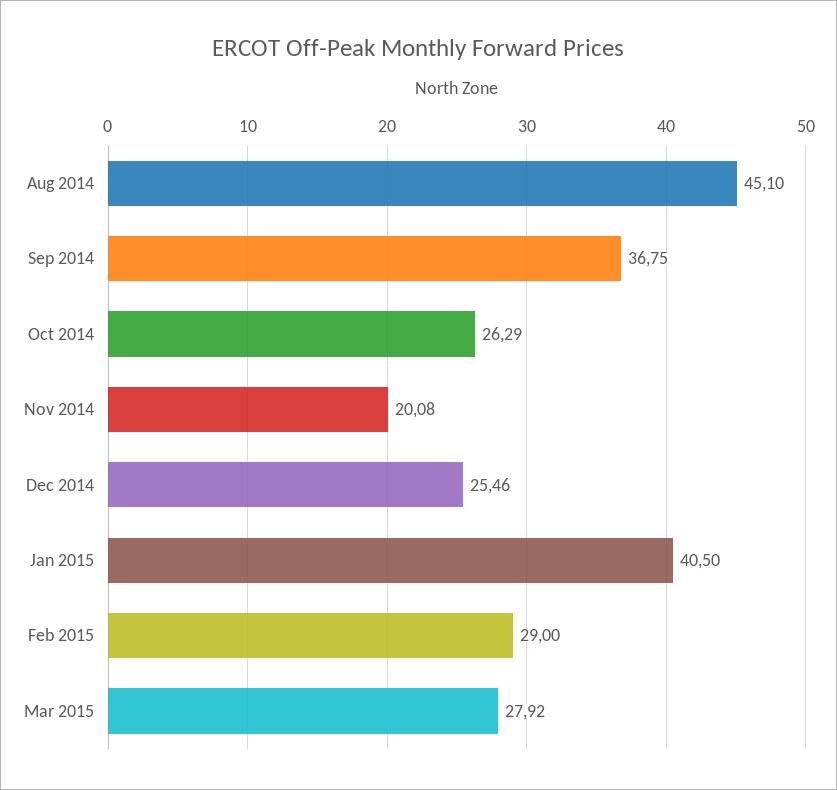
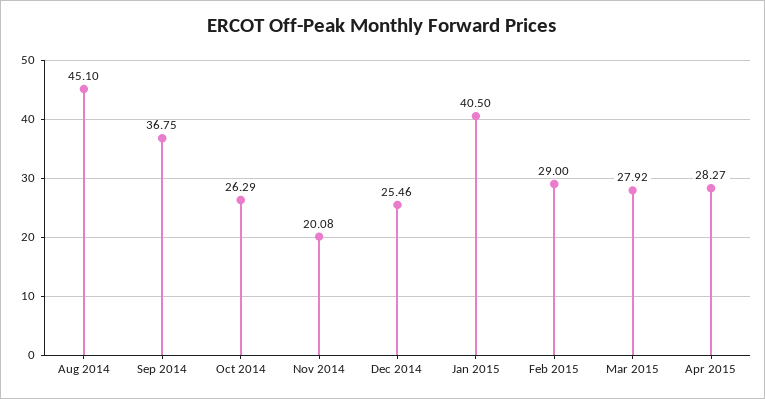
Apr 2015: none -> 28.27

